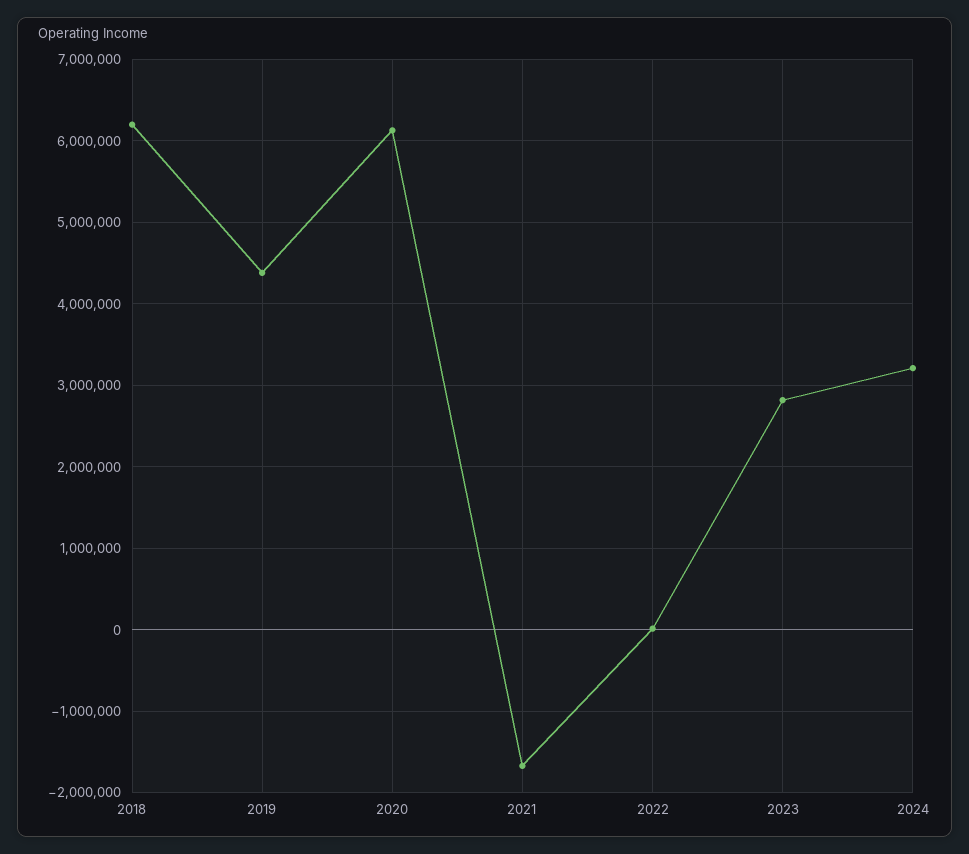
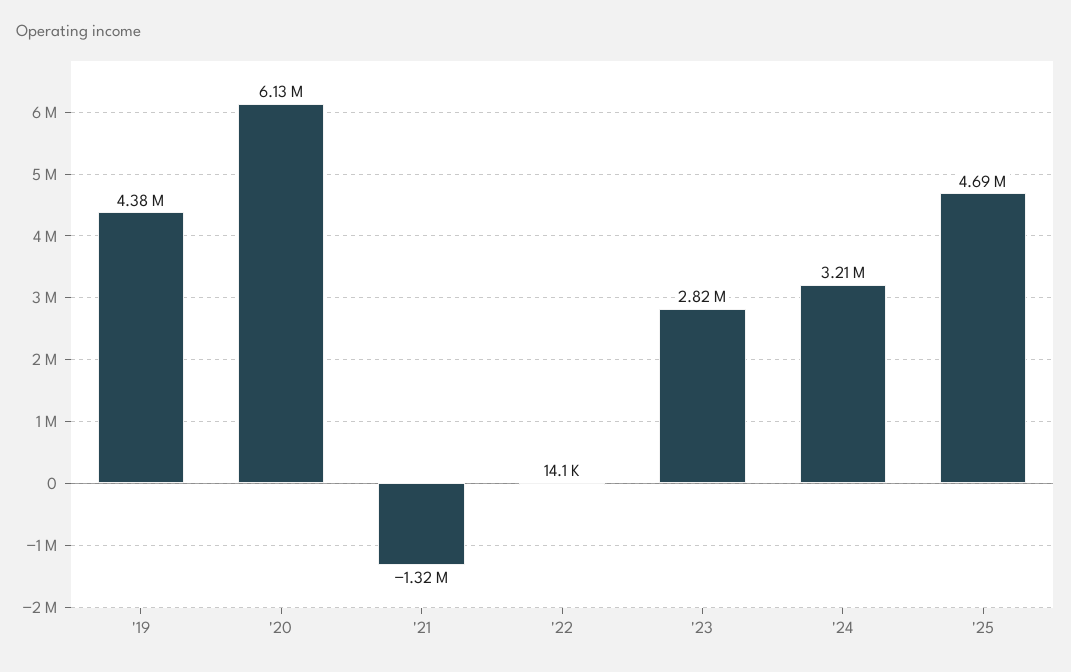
2018: 6200000 -> none
2021: -1700000 -> -1320000
'25: none -> 4690000

